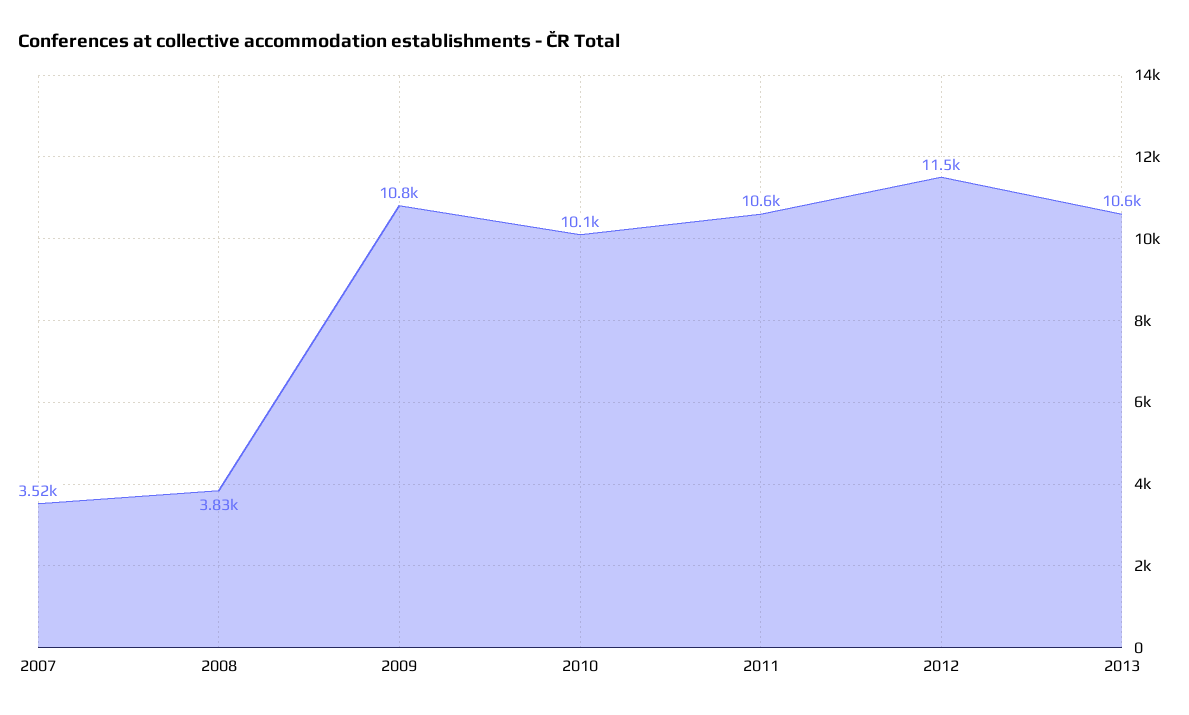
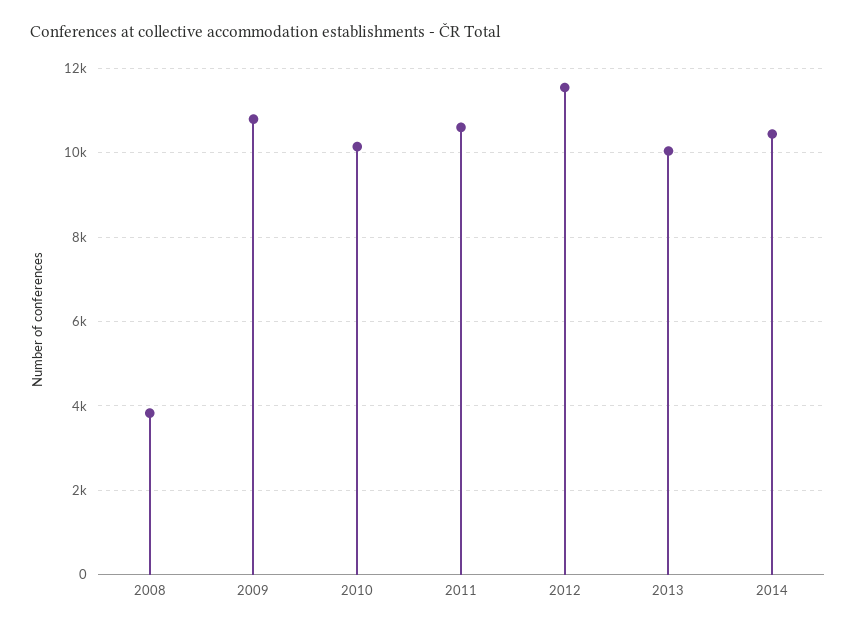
2007: 3520 -> none
2013: 10600 -> 10000
2014: none -> 10400

